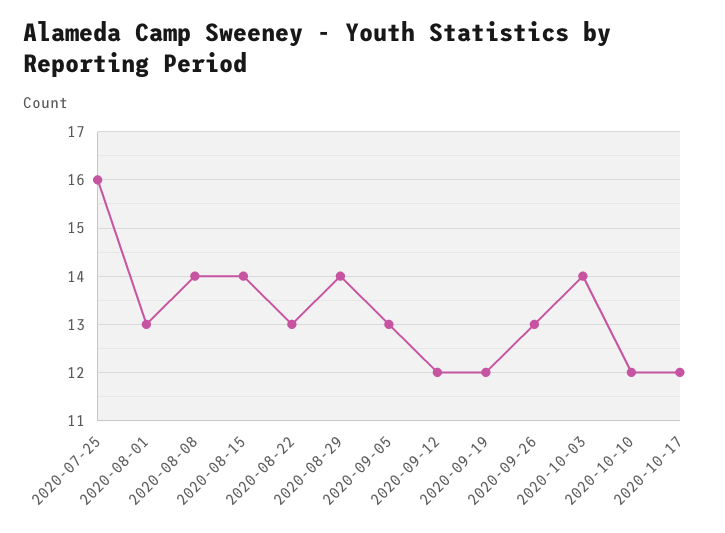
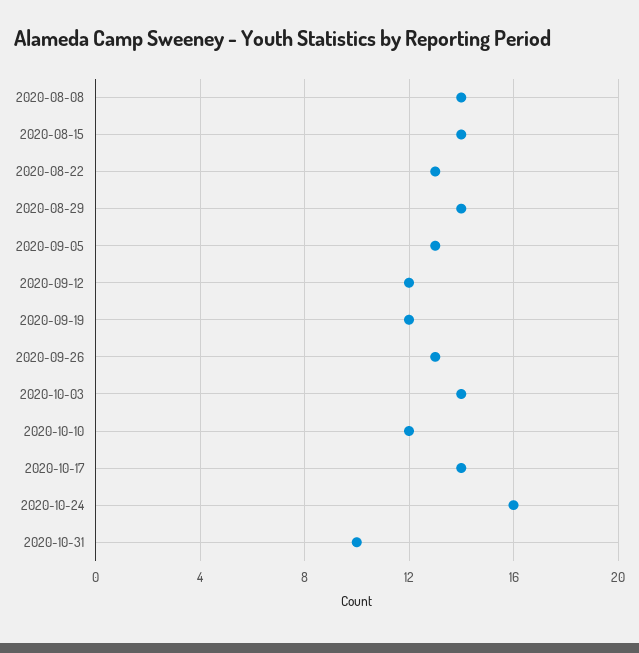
2020-07-25: 16 -> none
2020-08-01: 13 -> none
2020-10-17: 12 -> 14
2020-10-24: none -> 16
2020-10-31: none -> 10

